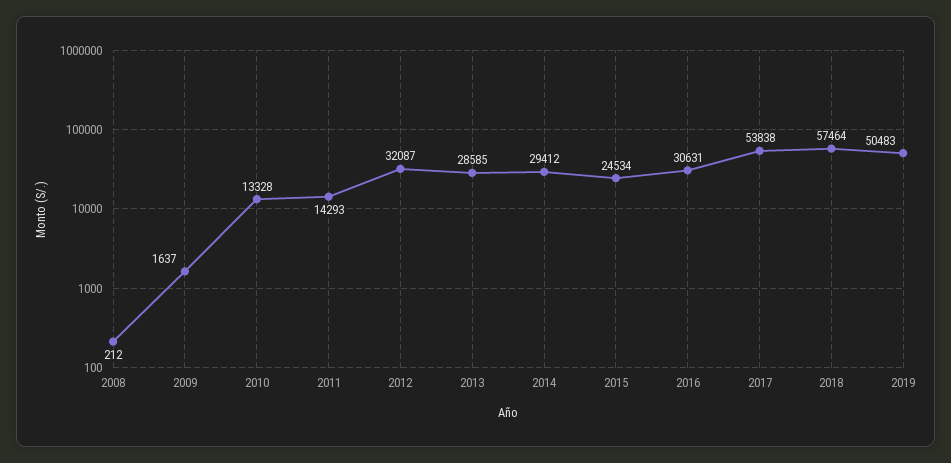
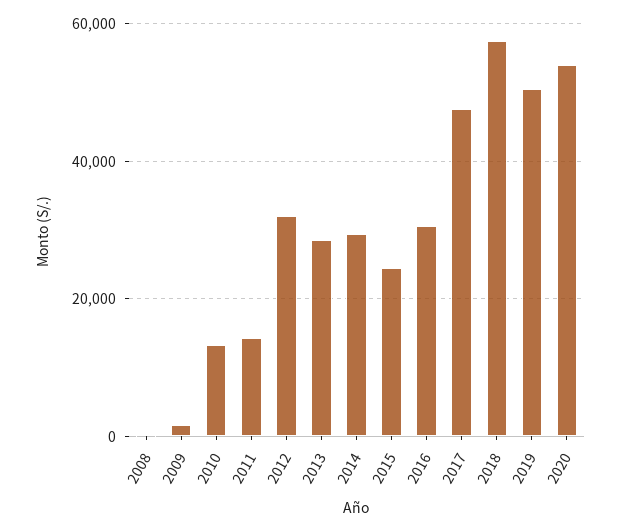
2017: 53838 -> 48000
2020: none -> 54000

